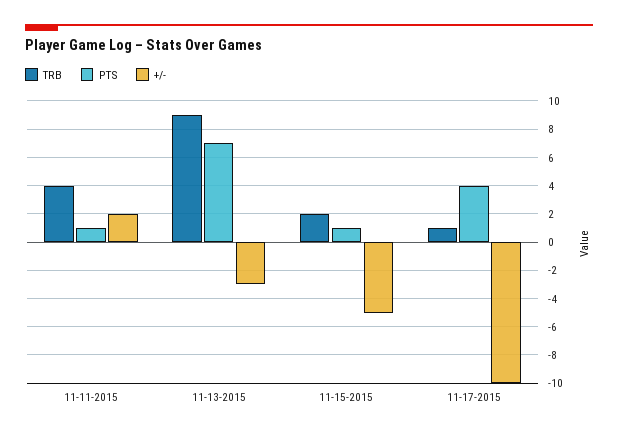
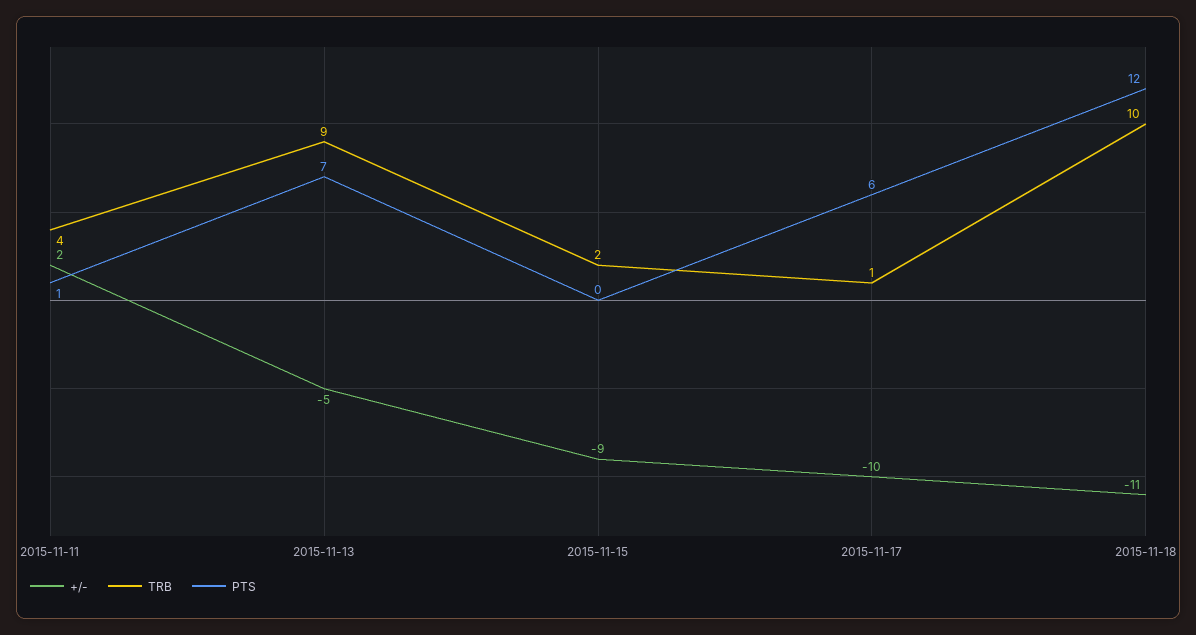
+/-, 11-13-2015: -3 -> -5
PTS, 11-15-2015: 1 -> 0
+/-, 11-15-2015: -5 -> -9
PTS, 11-17-2015: 4 -> 6
+/-, 2015-11-18: none -> -11
TRB, 2015-11-18: none -> 10
PTS, 2015-11-18: none -> 12

